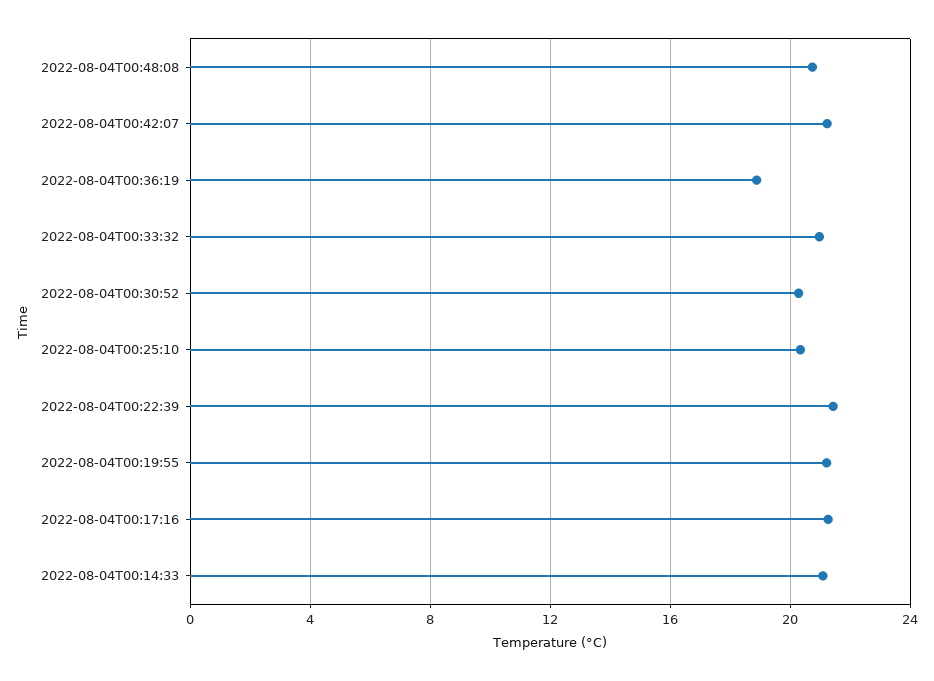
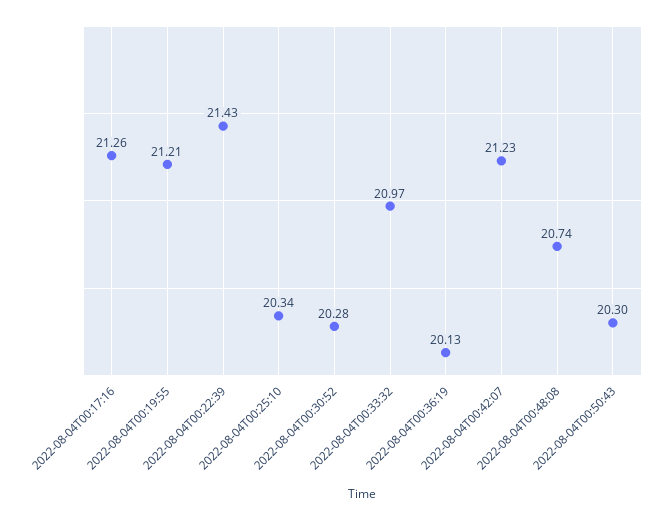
2022-08-04T00:36:19: 19 -> 20.13
2022-08-04T00:14:33: 21 -> none
2022-08-04T00:50:43: none -> 20.3

